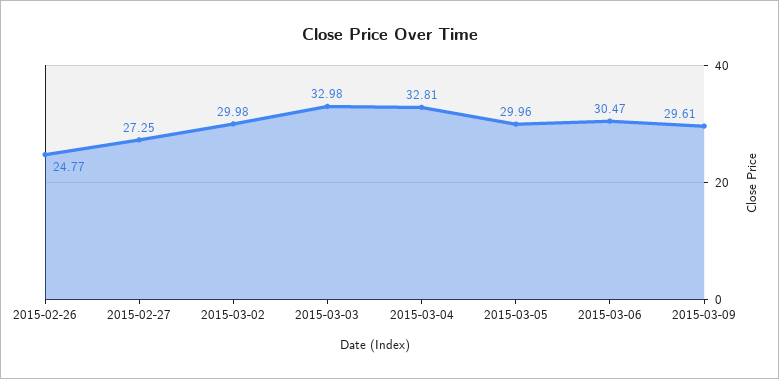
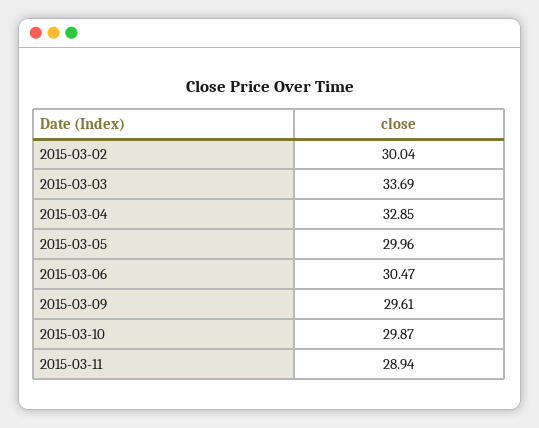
2015-02-26: 24.77 -> none
2015-02-27: 27.25 -> none
2015-03-02: 29.98 -> 30.04
2015-03-03: 32.98 -> 33.69
2015-03-04: 32.81 -> 32.85
2015-03-10: none -> 29.87
2015-03-11: none -> 28.94

